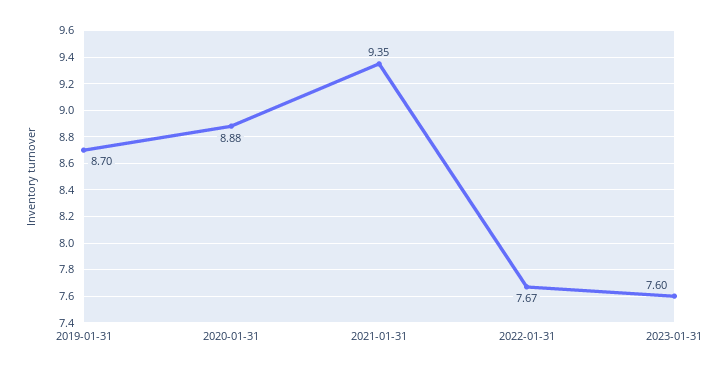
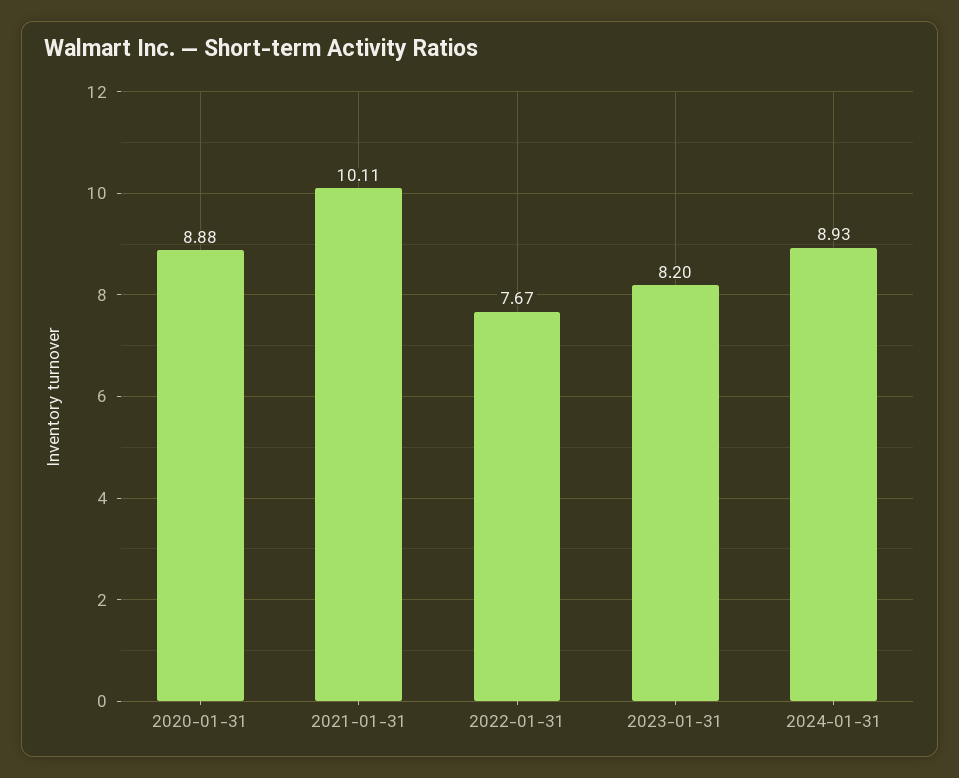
2019-01-31: 8.7 -> none
2021-01-31: 9.35 -> 10.11
2023-01-31: 7.6 -> 8.2
2024-01-31: none -> 8.93

